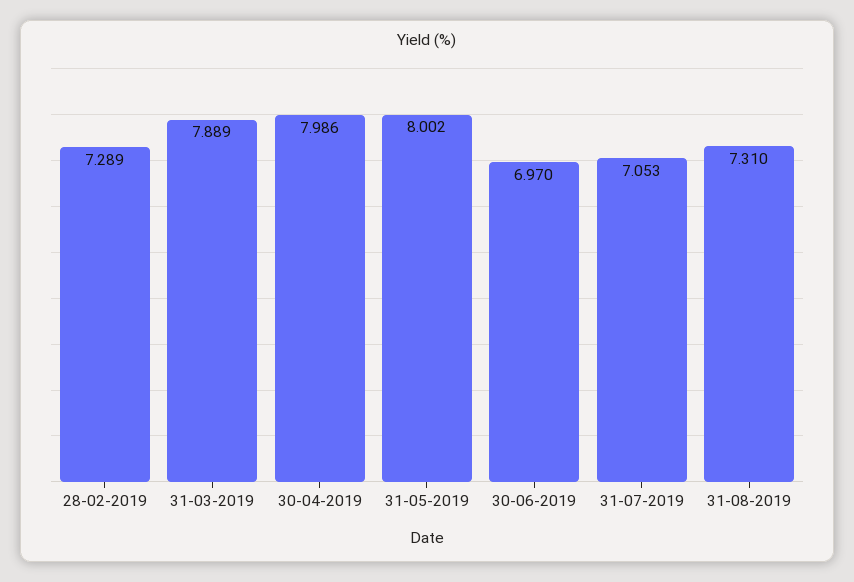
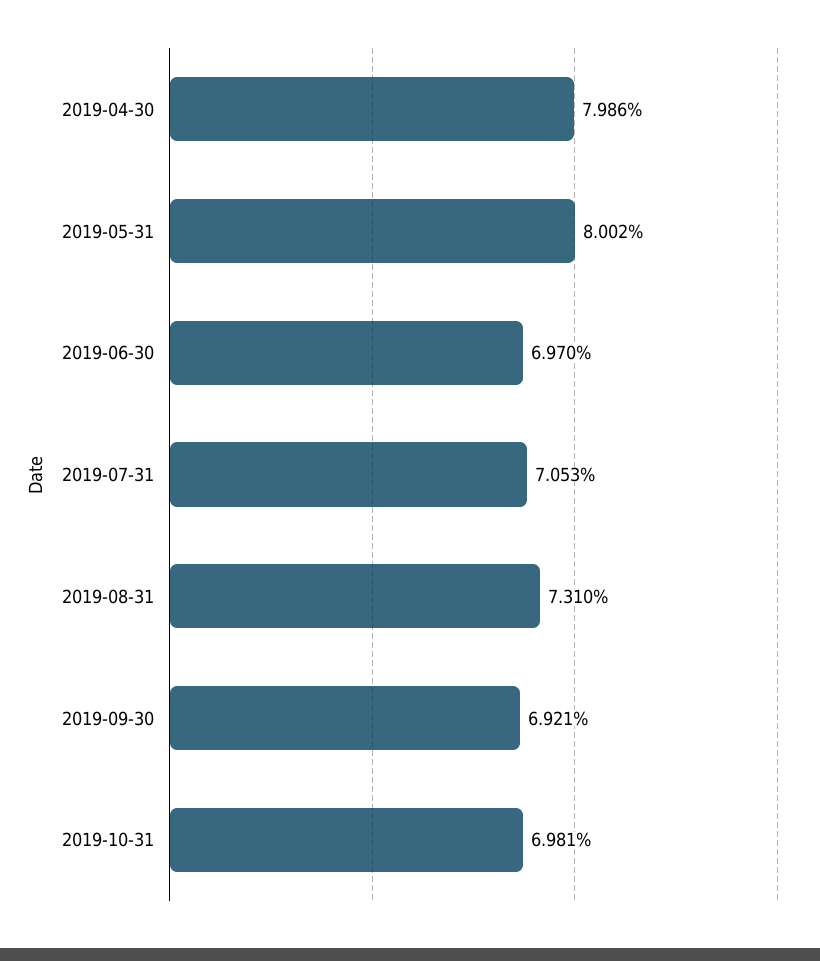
28-02-2019: 7.289 -> none
31-03-2019: 7.889 -> none
2019-09-30: none -> 6.921
2019-10-31: none -> 6.981

